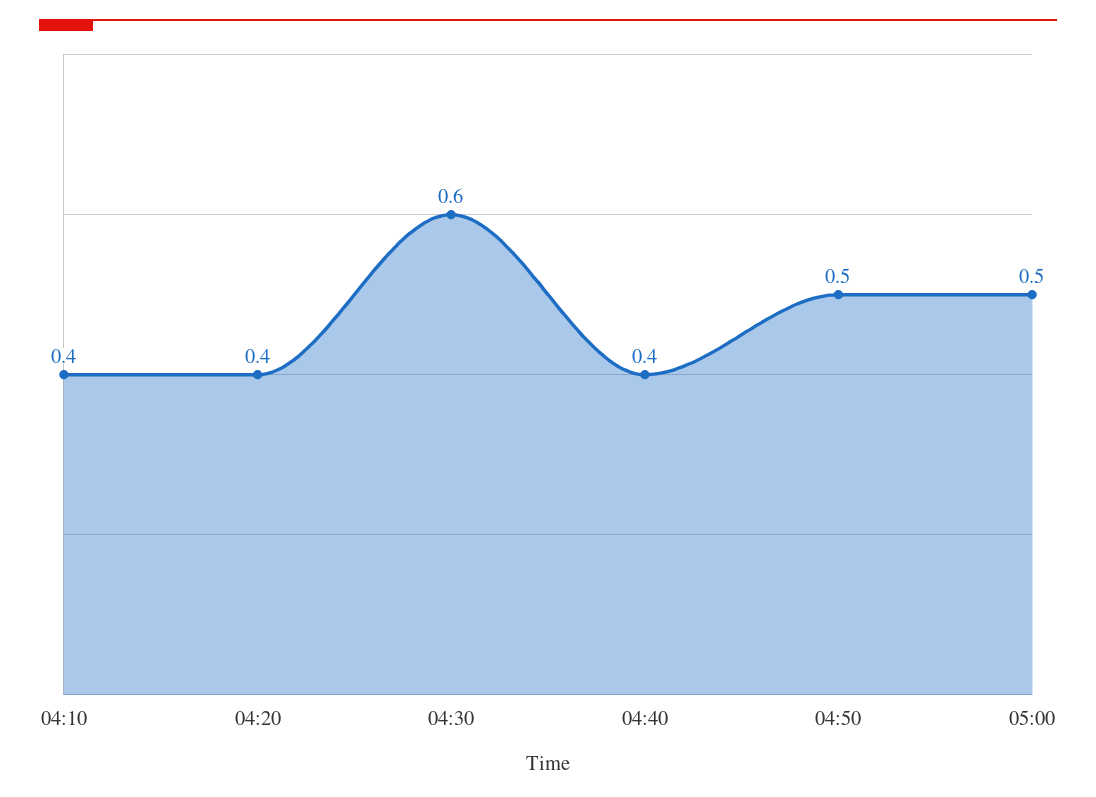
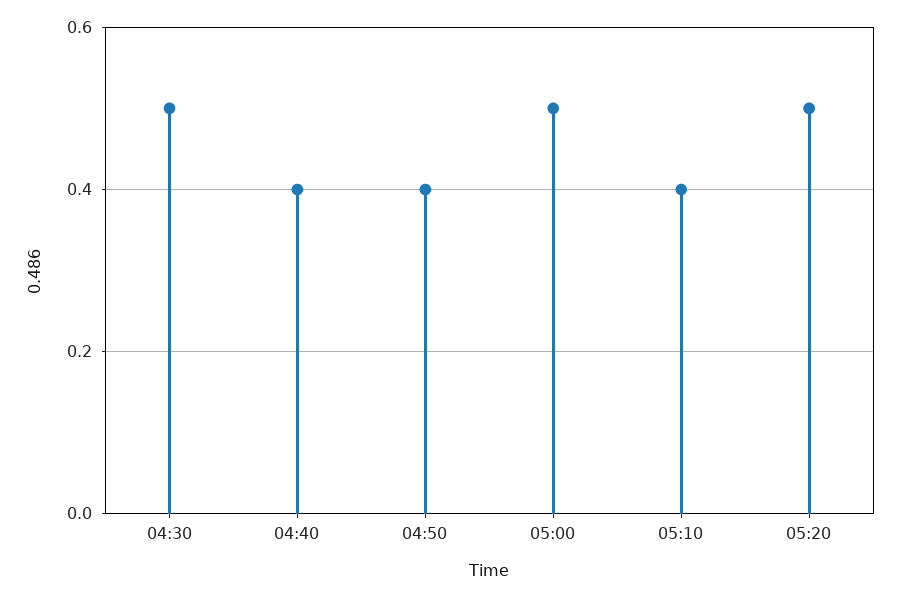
04:10: 0.4 -> none
04:20: 0.4 -> none
04:30: 0.6 -> 0.5
04:50: 0.5 -> 0.4
05:10: none -> 0.4
05:20: none -> 0.5

